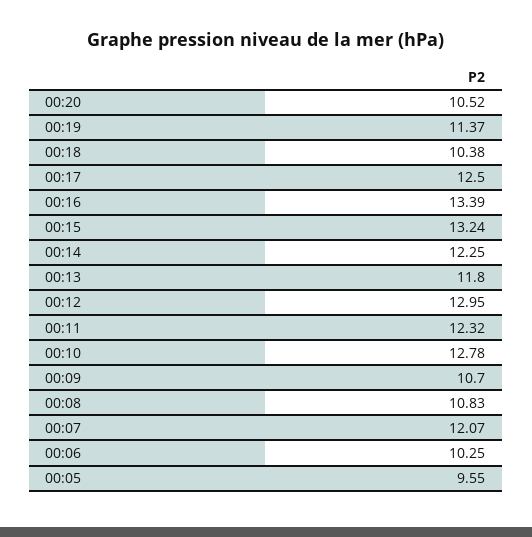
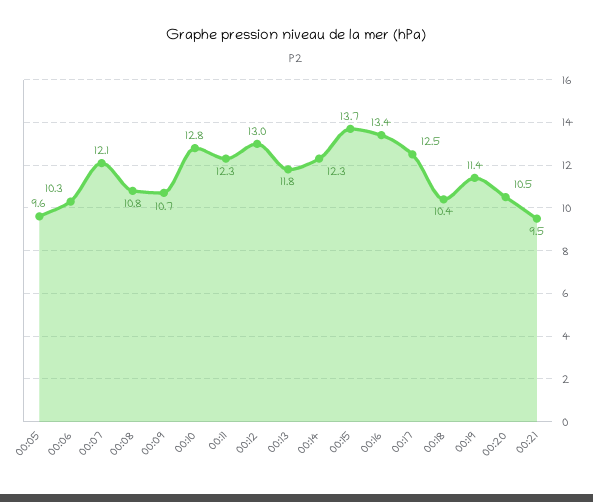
00:15: 13.24 -> 13.7
00:21: none -> 9.5

